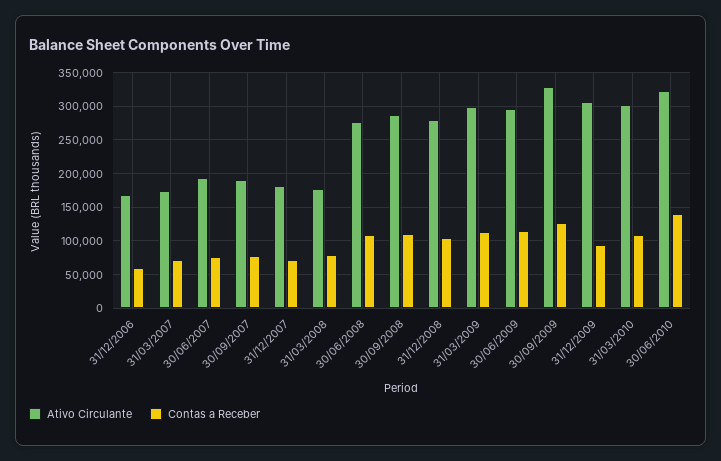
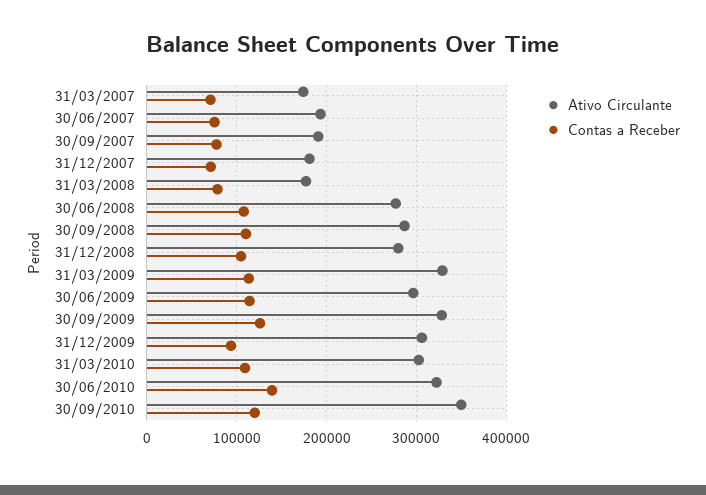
Ativo Circulante, 31/12/2006: 170000 -> none
Contas a Receber, 31/12/2006: 60000 -> none
Ativo Circulante, 31/03/2009: 300000 -> 330000
Ativo Circulante, 30/09/2010: none -> 350000
Contas a Receber, 30/09/2010: none -> 120000

